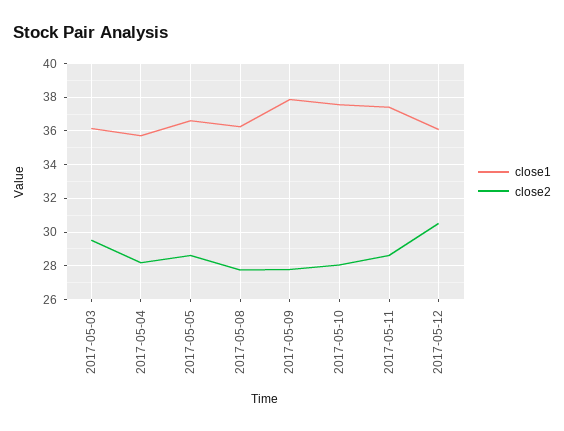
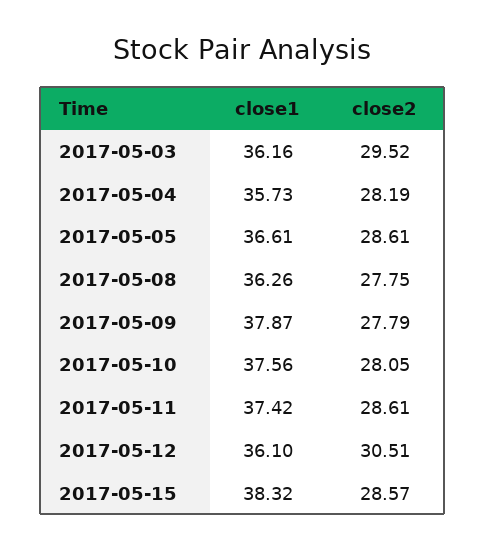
close1, 2017-05-15: none -> 38.32
close2, 2017-05-15: none -> 28.57

